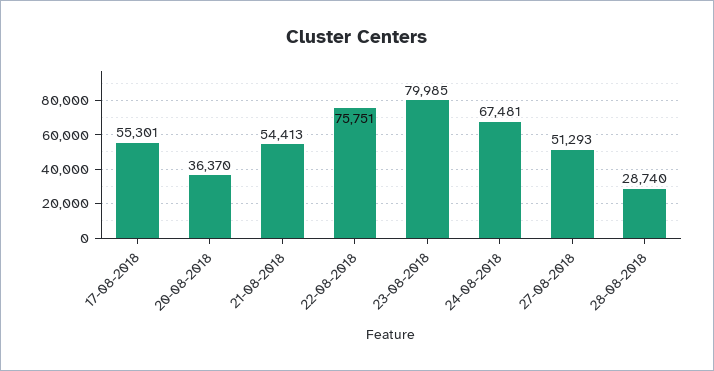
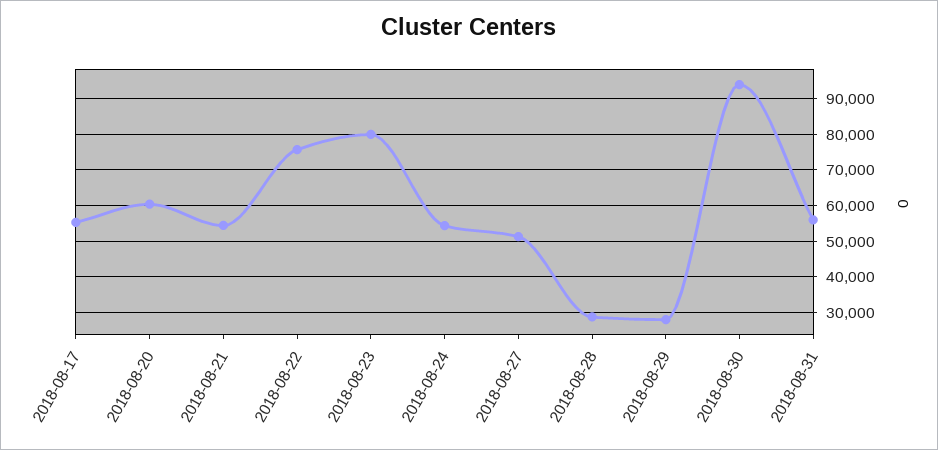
20-08-2018: 36370 -> 60000
24-08-2018: 67481 -> 54000
2018-08-29: none -> 28000
2018-08-30: none -> 94000
2018-08-31: none -> 56000

